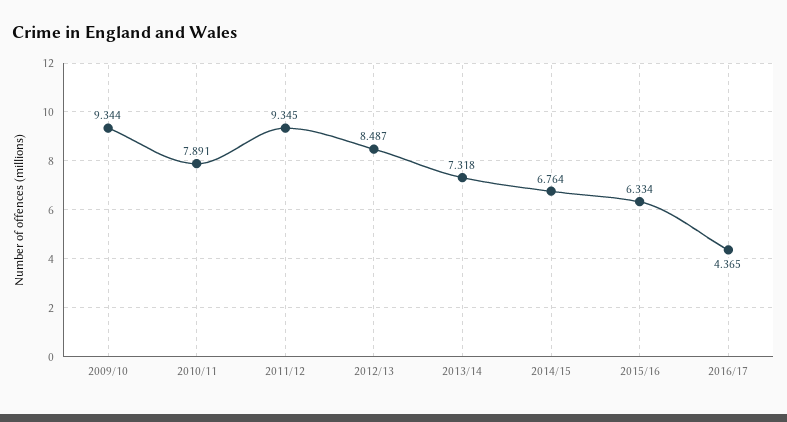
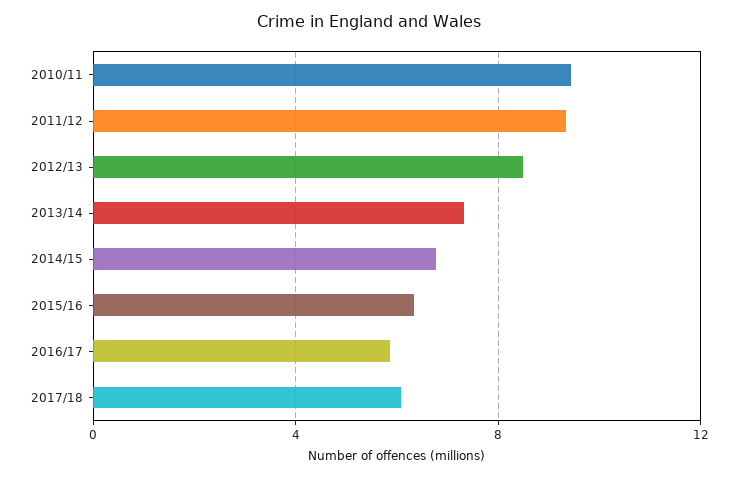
2009/10: 9.344 -> none
2010/11: 7.891 -> 9.5
2016/17: 4.365 -> 6
2017/18: none -> 6

